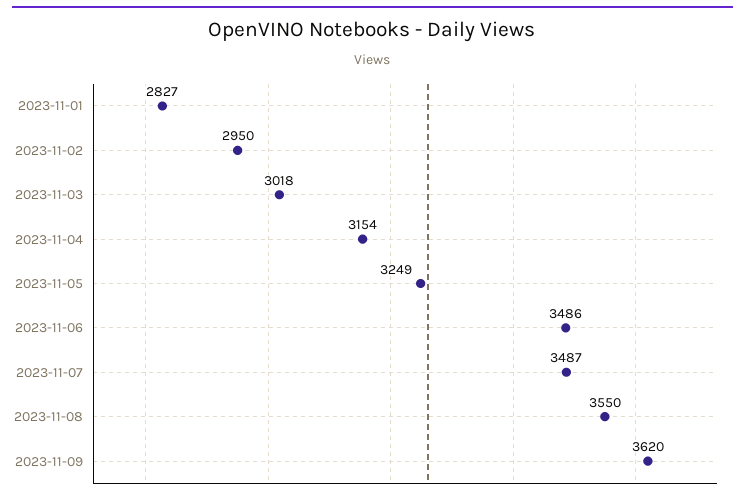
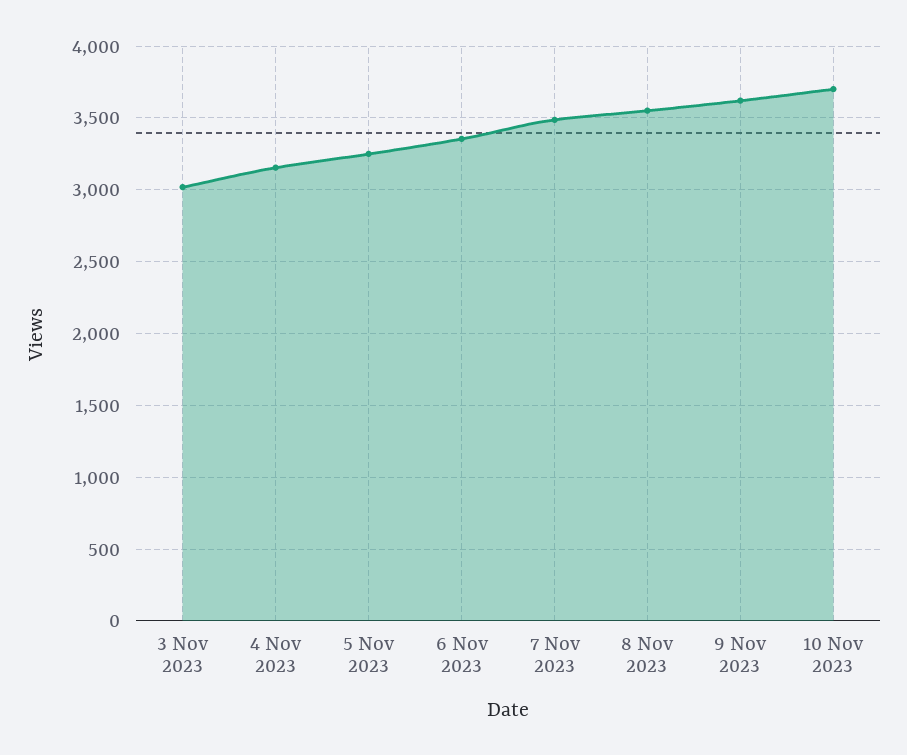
2023-11-01: 2827 -> none
2023-11-02: 2950 -> none
2023-11-06: 3486 -> 3350
10 Nov 2023: none -> 3700

